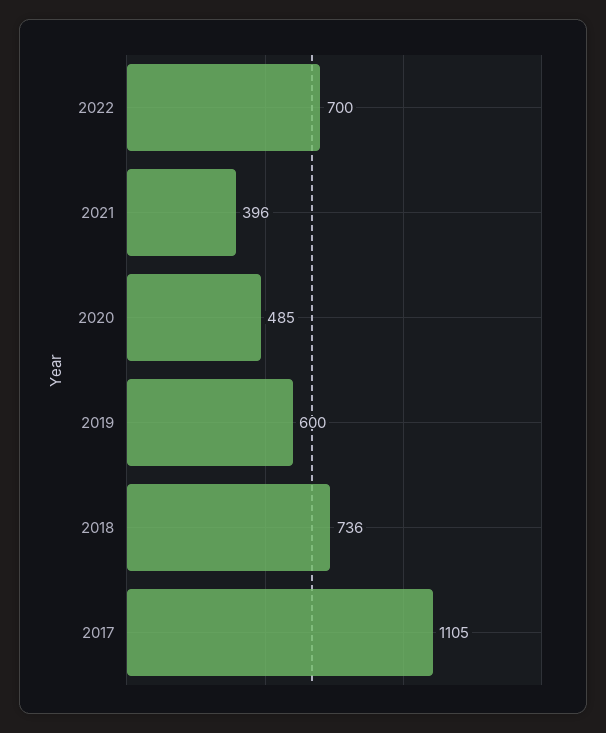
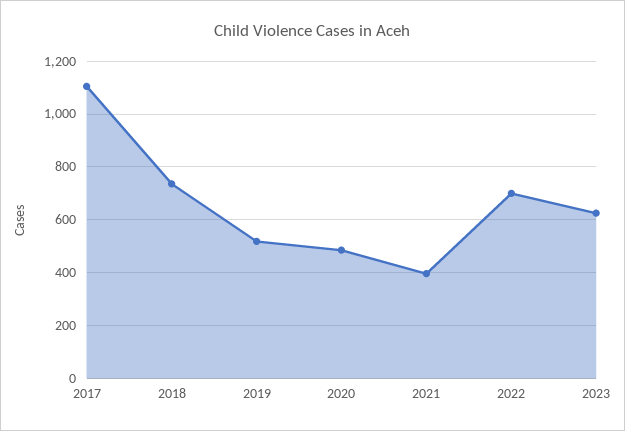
2019: 600 -> 525
2023: none -> 625

